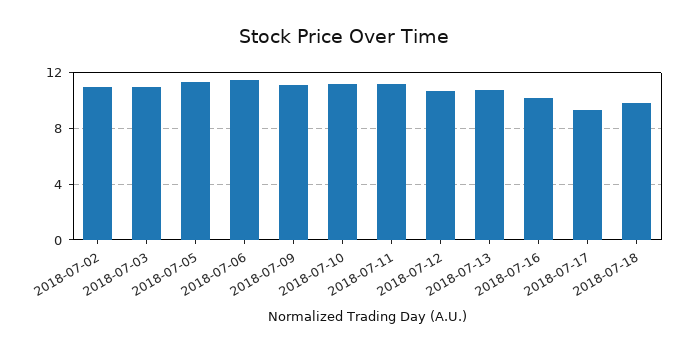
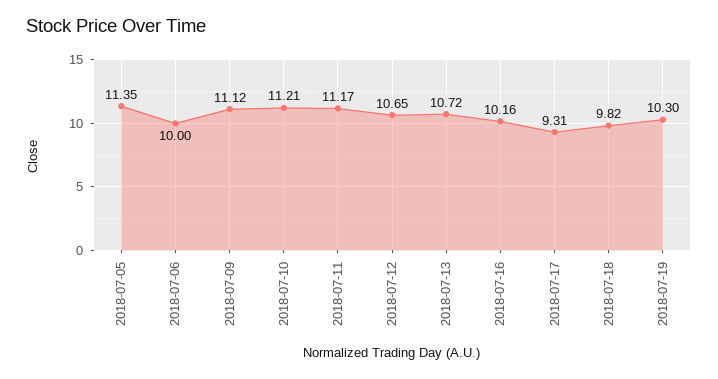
2018-07-02: 11 -> none
2018-07-03: 11 -> none
2018-07-06: 11.5 -> 10
2018-07-19: none -> 10.3

